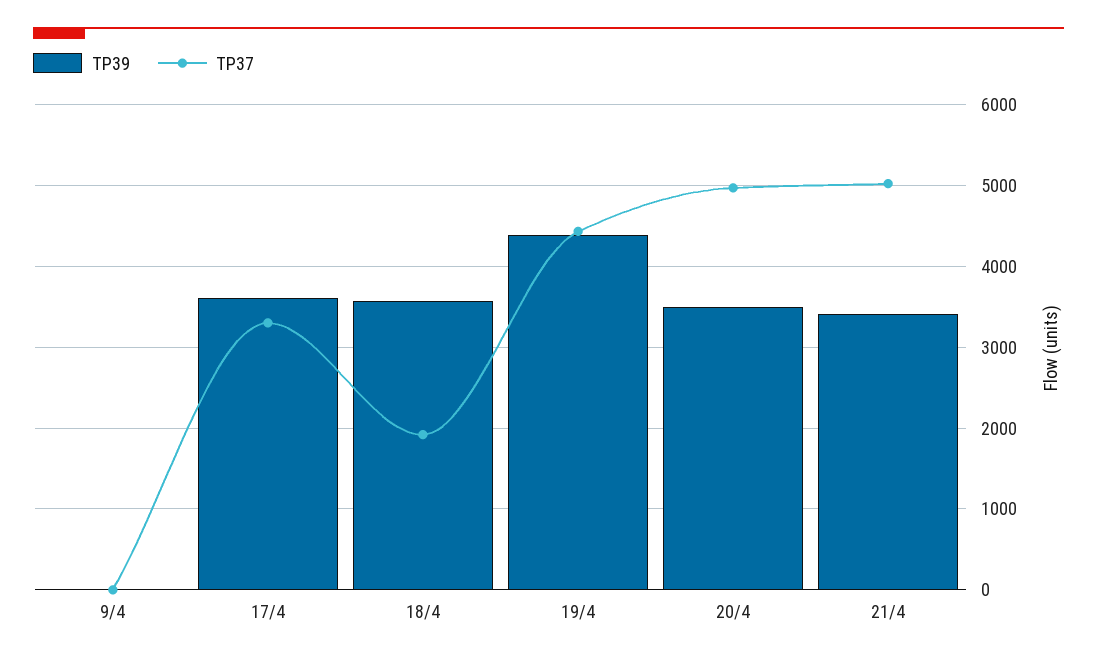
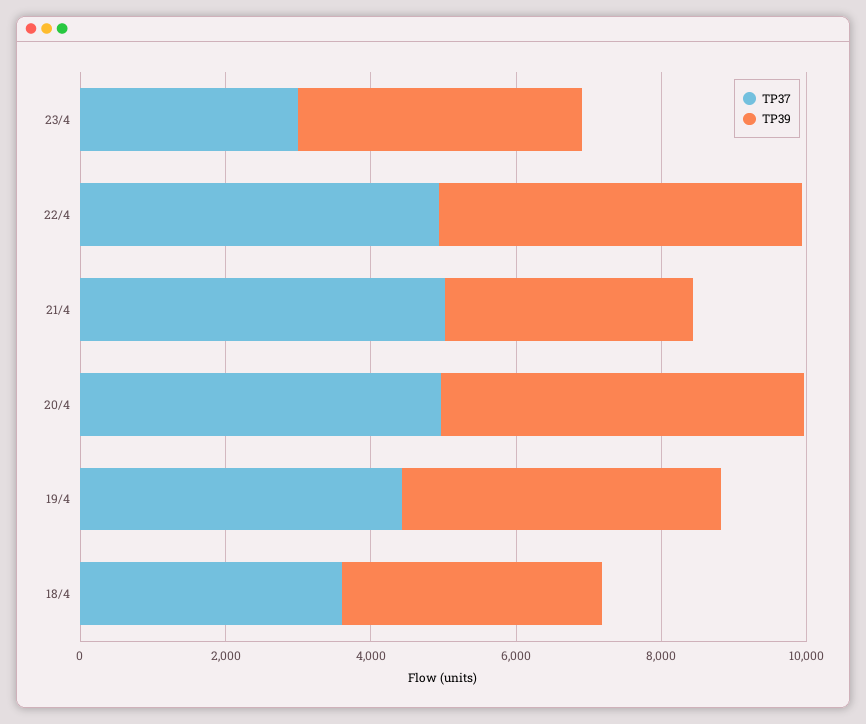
TP39, 9/4: 0 -> none
TP37, 9/4: 0 -> none
TP39, 17/4: 3600 -> none
TP37, 17/4: 3300 -> none
TP37, 18/4: 1900 -> 3500
TP39, 20/4: 3500 -> 5000
TP37, 23/4: none -> 3000
TP39, 23/4: none -> 4000
TP37, 22/4: none -> 5000
TP39, 22/4: none -> 5000

